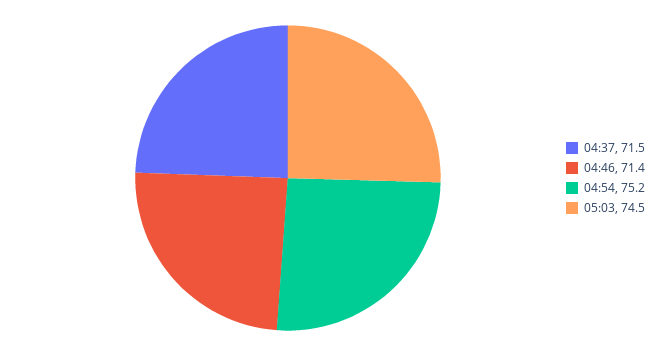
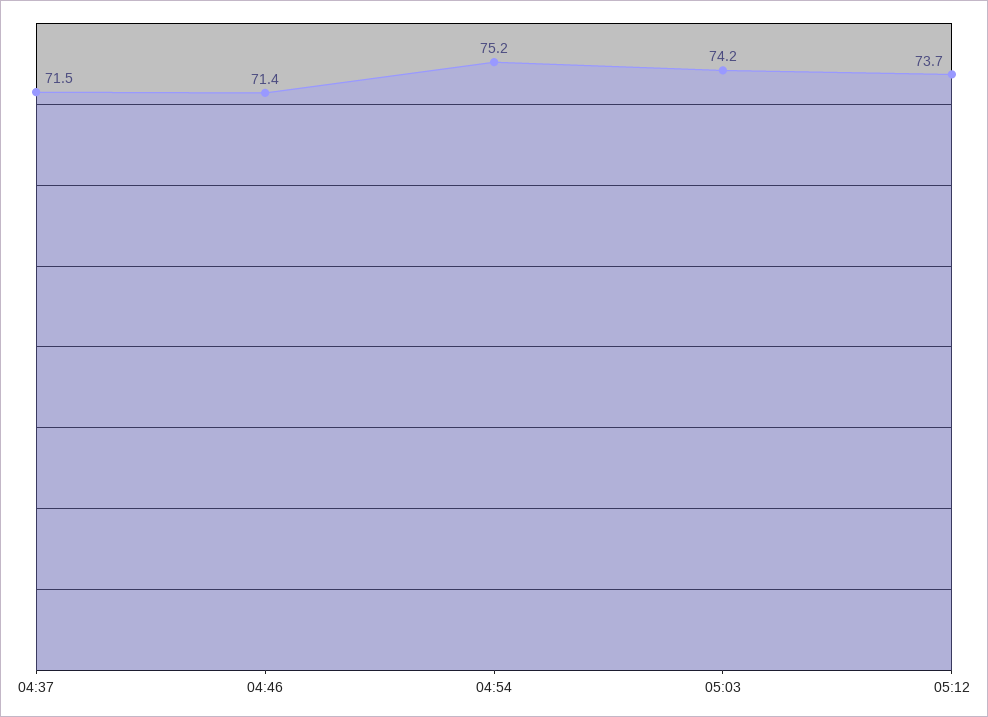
05:03: 74.5 -> 74.2
05:12: none -> 73.7

